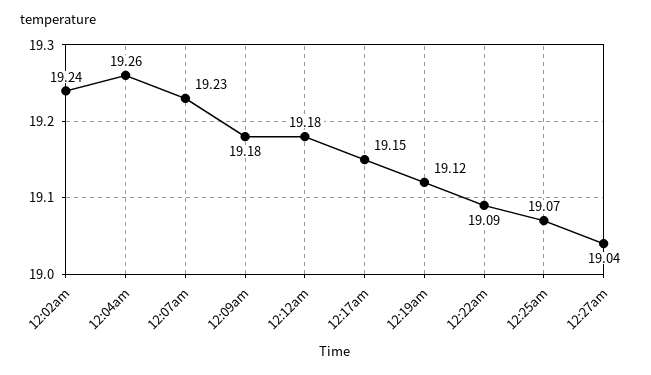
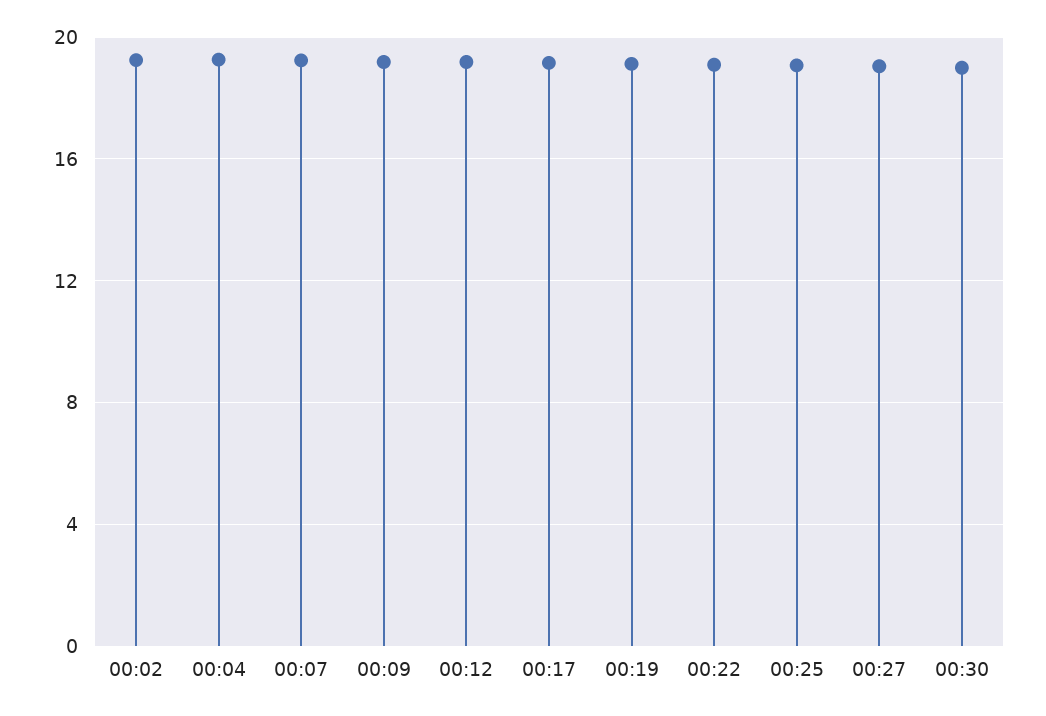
00:30: none -> 19

